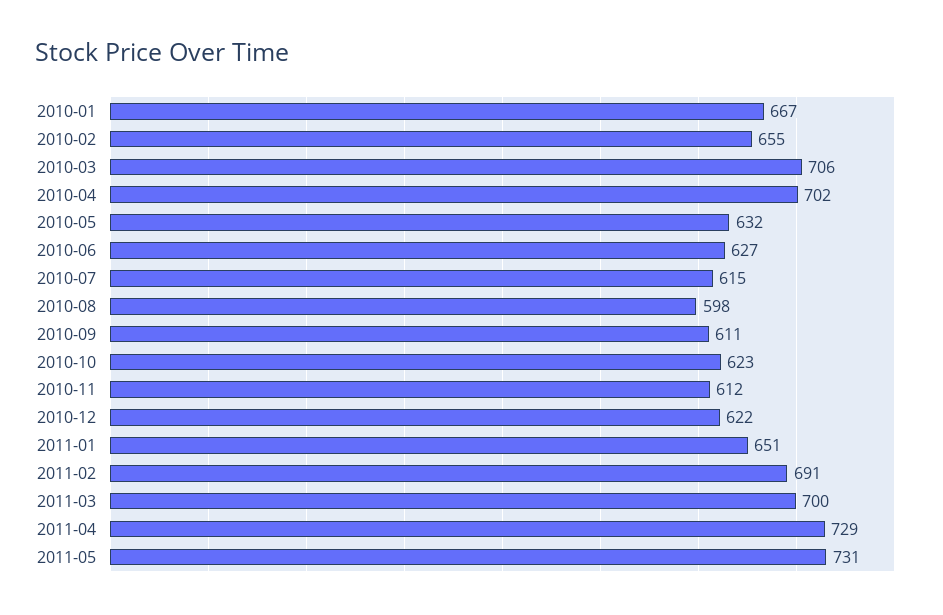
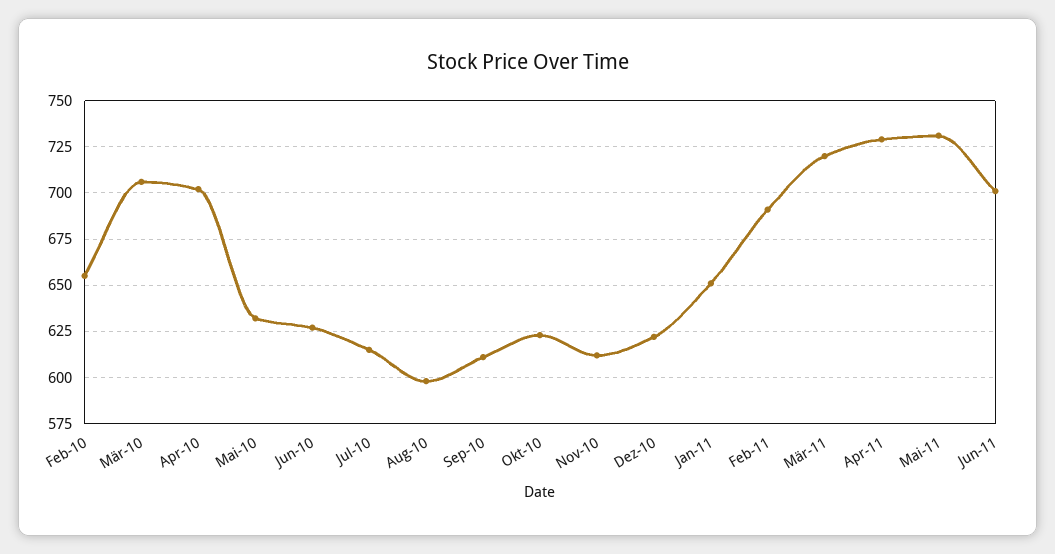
2010-01: 667 -> none
2011-03: 700 -> 720
Jun-11: none -> 700

